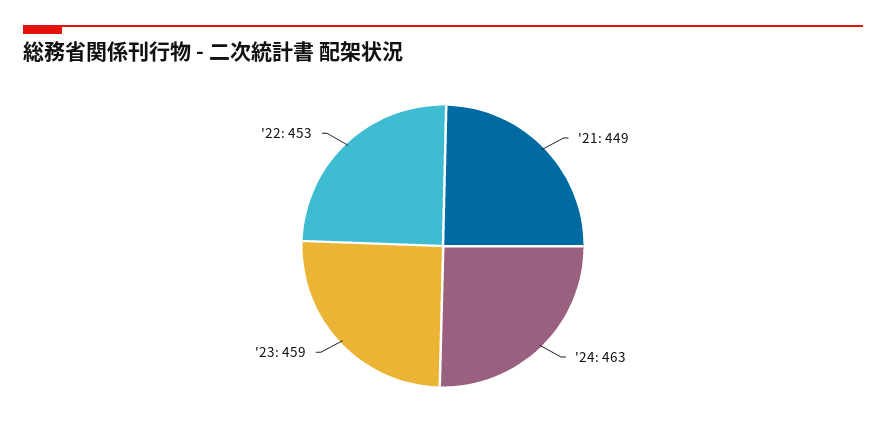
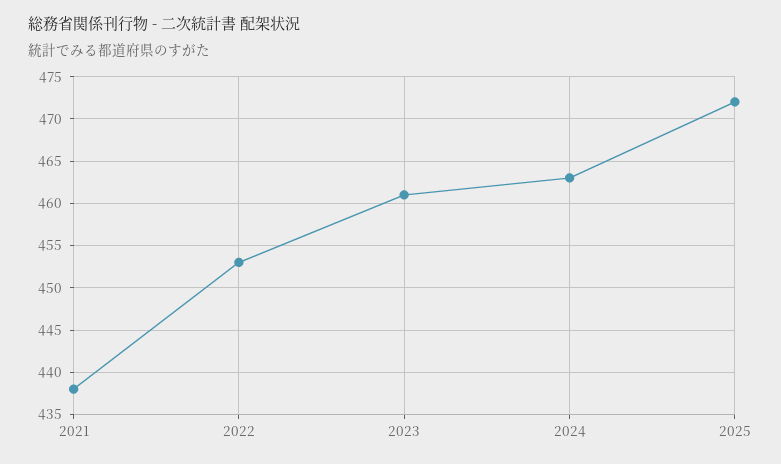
'21: 449 -> 438
'23: 459 -> 461
2025: none -> 472

